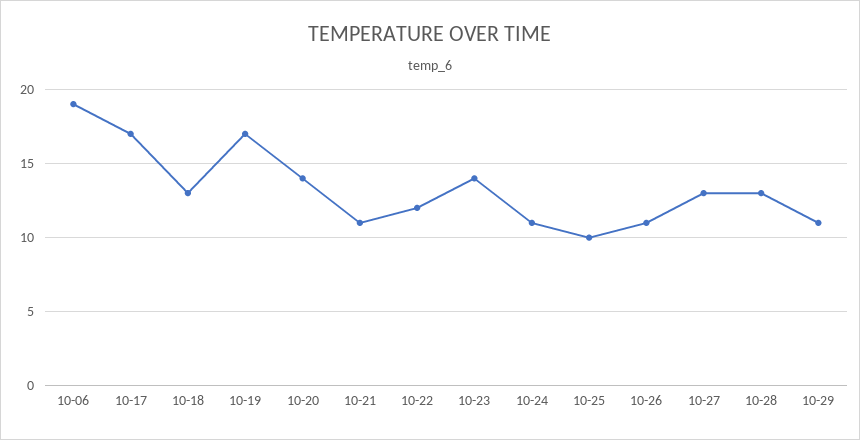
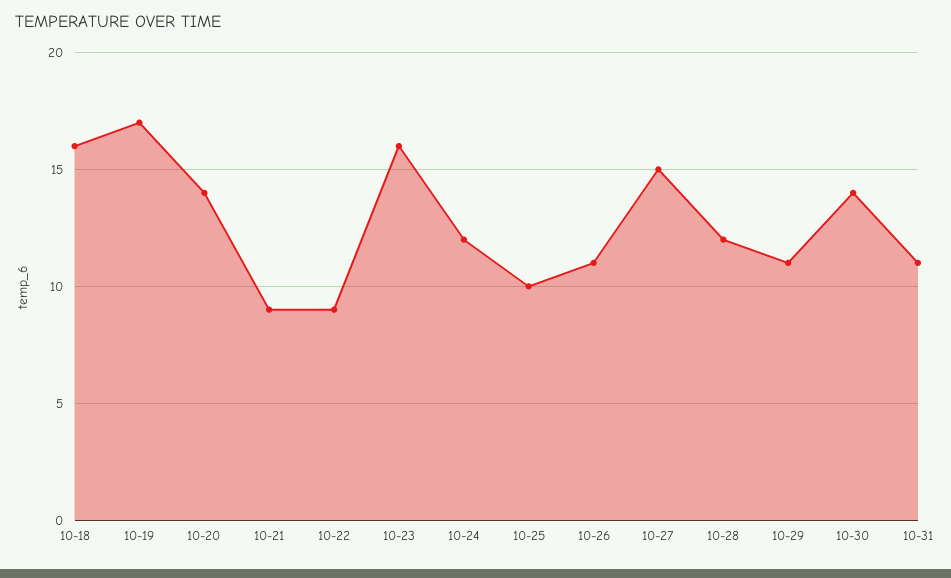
10-06: 19 -> none
10-17: 17 -> none
10-18: 13 -> 16
10-21: 11 -> 9
10-22: 12 -> 9
10-23: 14 -> 16
10-24: 11 -> 12
10-27: 13 -> 15
10-28: 13 -> 12
10-30: none -> 14
10-31: none -> 11

